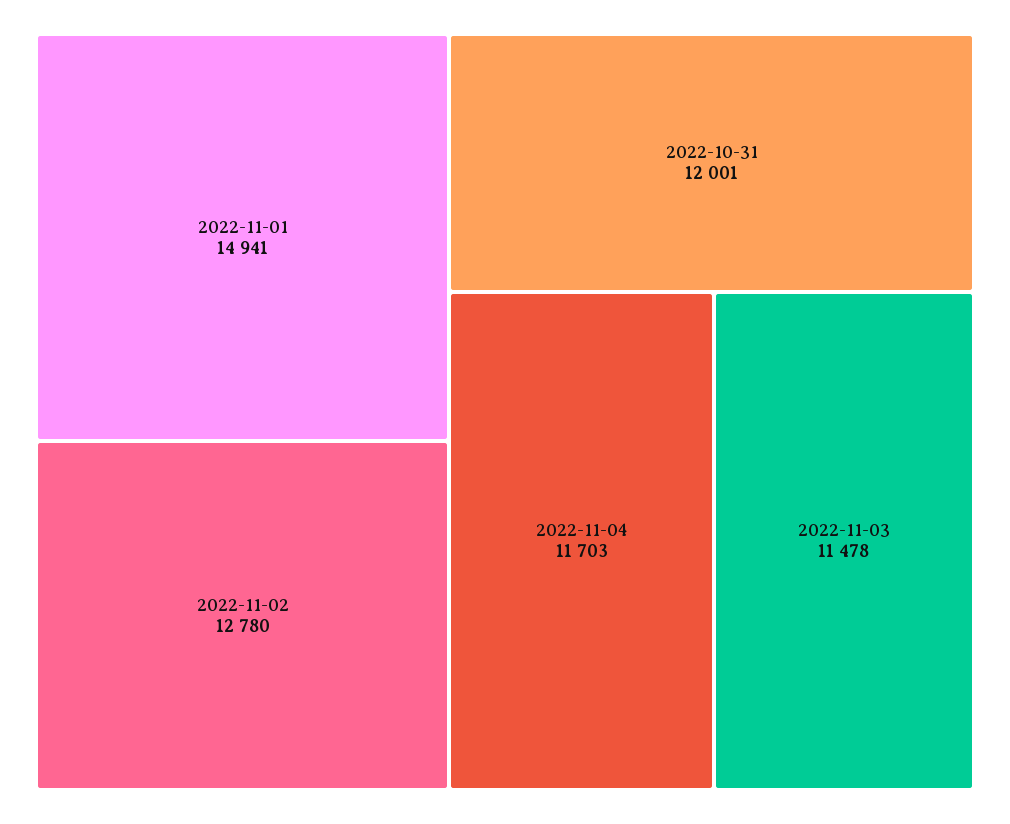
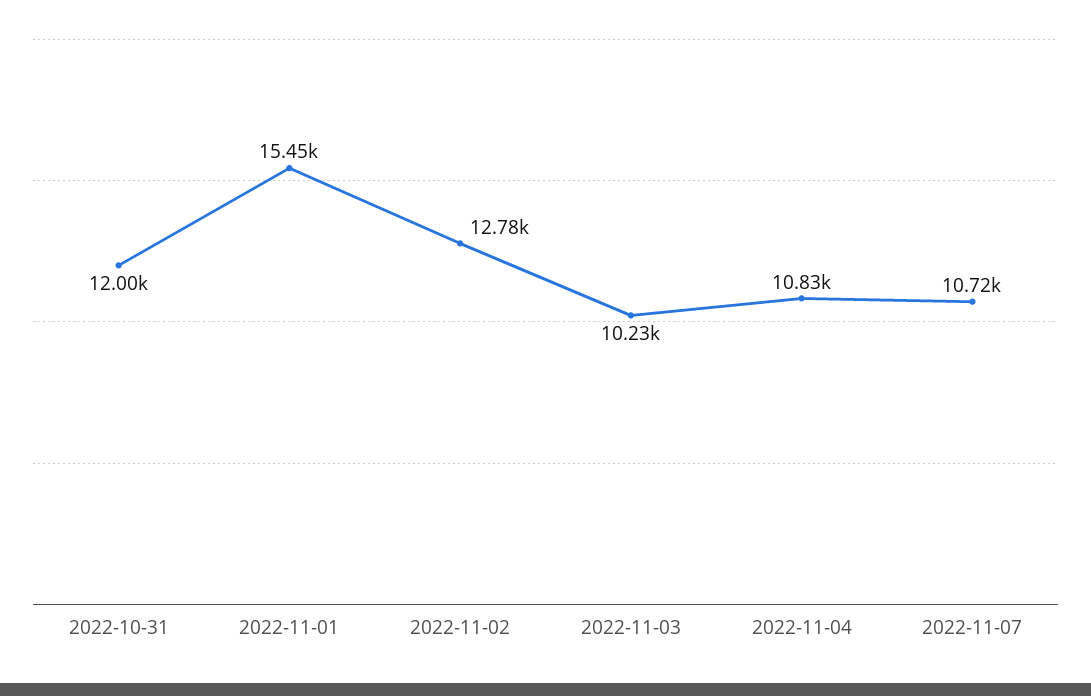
2022-11-01: 14941 -> 15450
2022-11-04: 11703 -> 10830
2022-11-03: 11478 -> 10230
2022-11-07: none -> 10720

